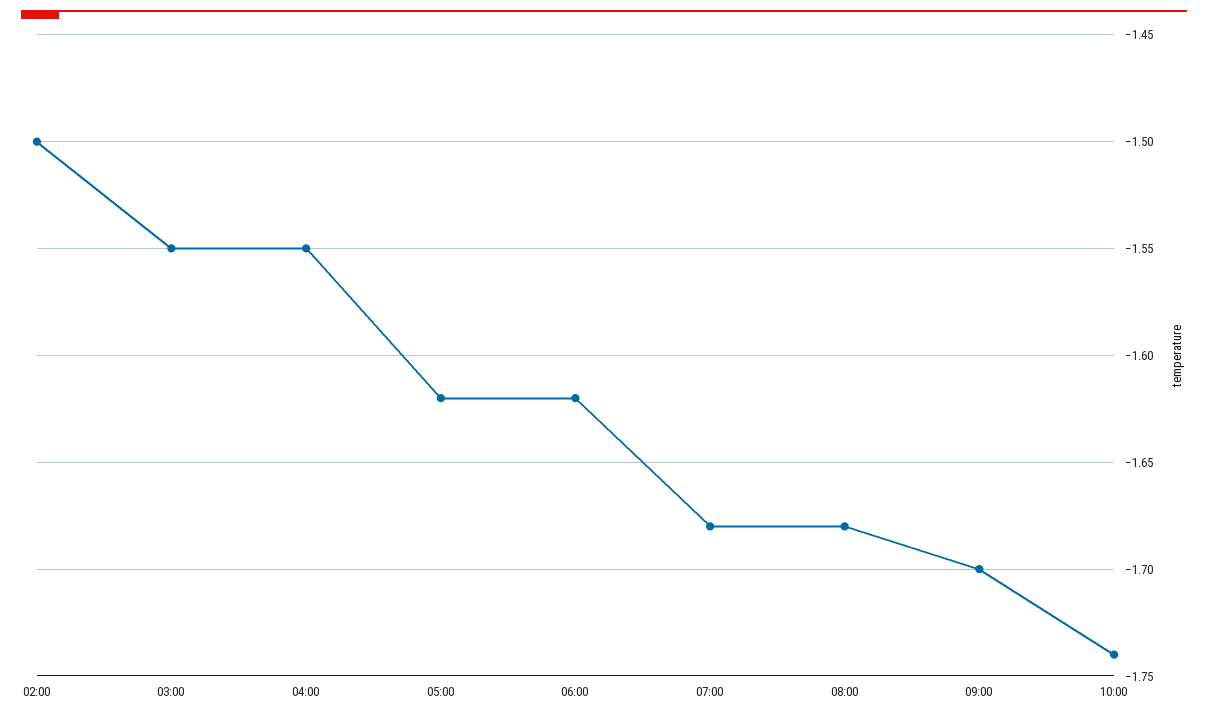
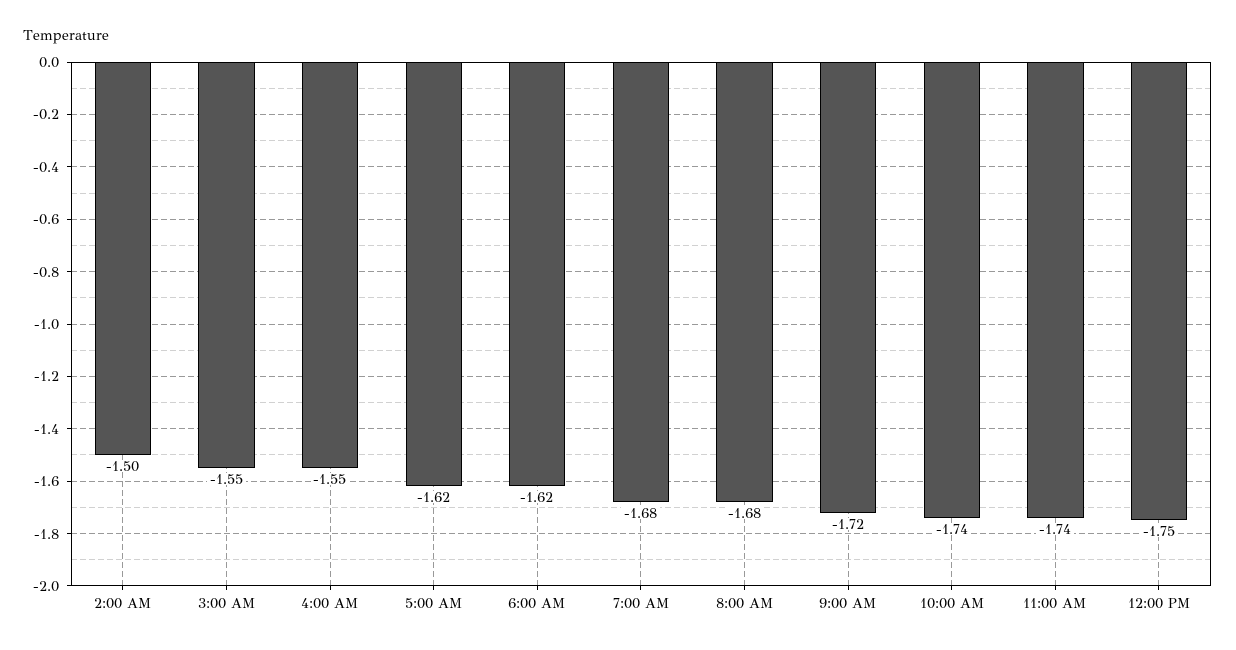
09:00: -1.7 -> -1.72
11:00 AM: none -> -1.74
12:00 PM: none -> -1.75

